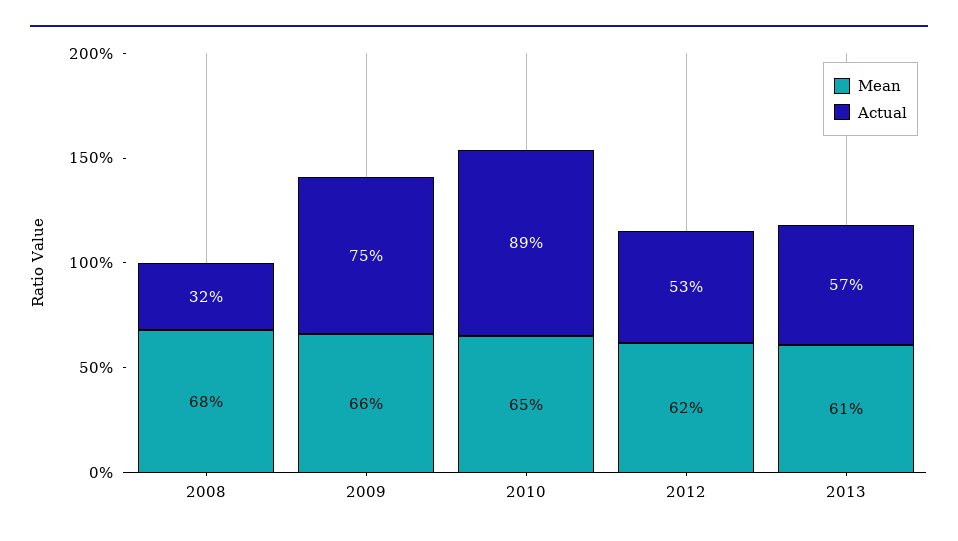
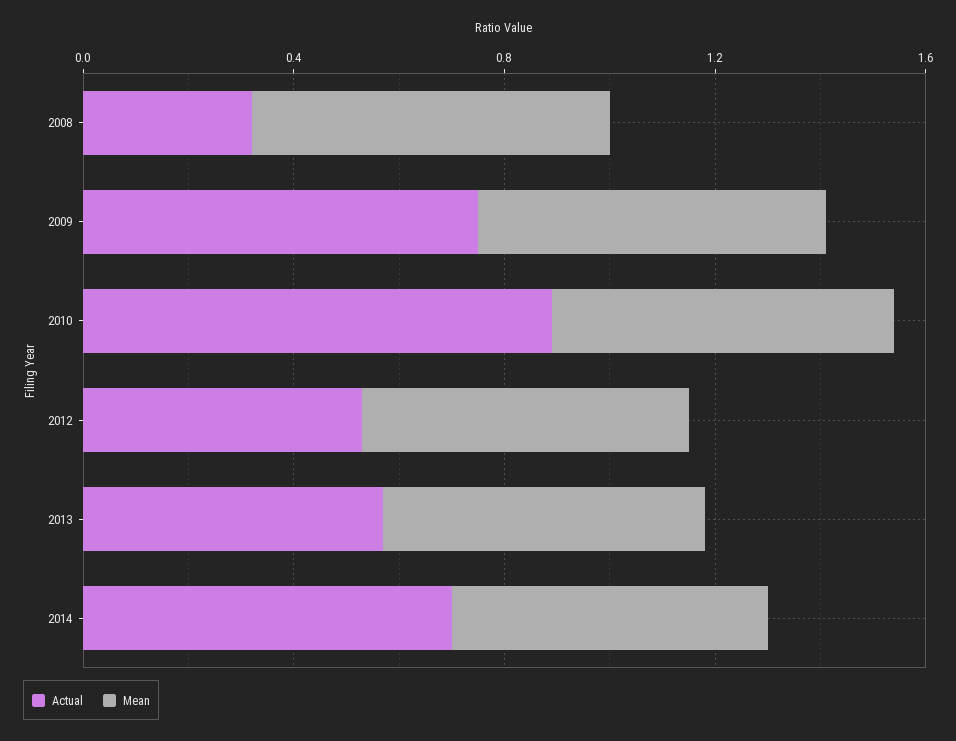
Actual, 2014: none -> 0.7
Mean, 2014: none -> 0.6

